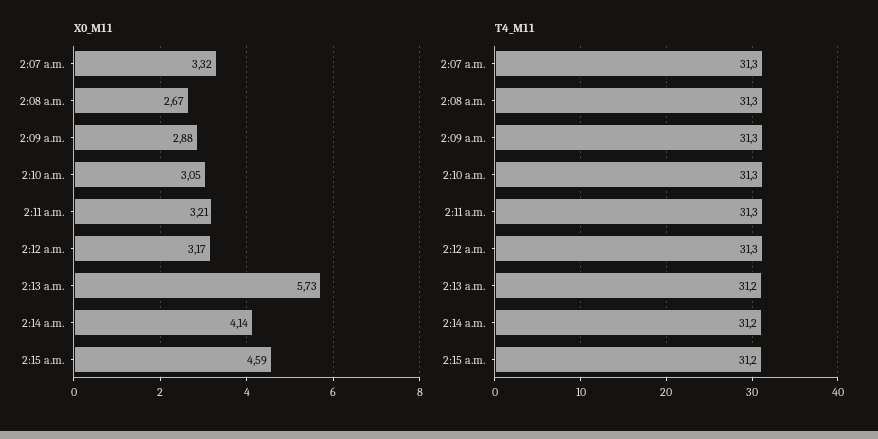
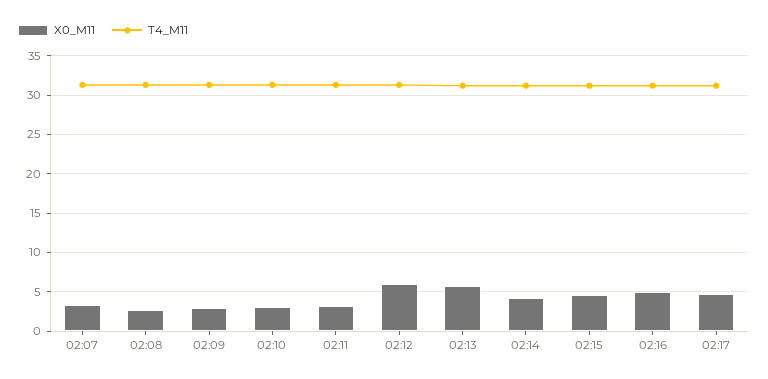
X0_M11, 2:12 a.m.: 3.17 -> 6
X0_M11, 02:16: none -> 5
T4_M11, 02:16: none -> 31
X0_M11, 02:17: none -> 5
T4_M11, 02:17: none -> 31

